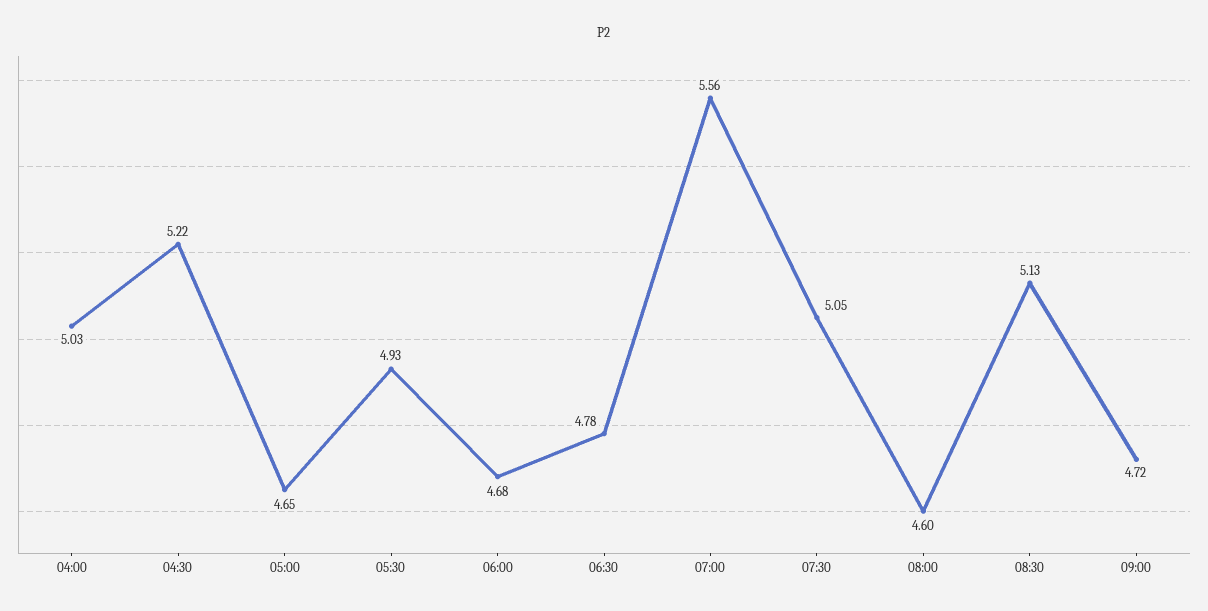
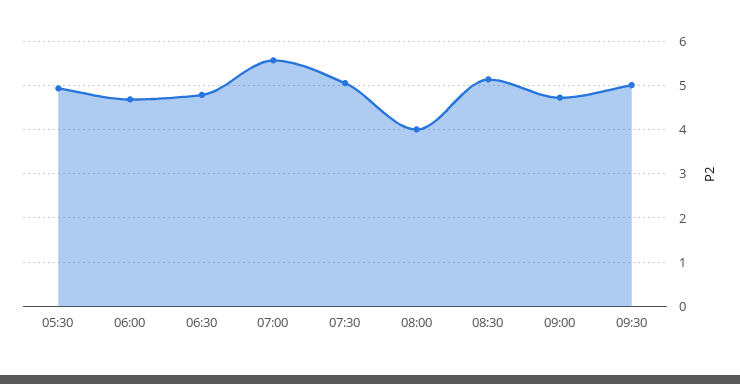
04:00: 5.03 -> none
04:30: 5.22 -> none
05:00: 4.65 -> none
08:00: 4.6 -> 4
09:30: none -> 5

